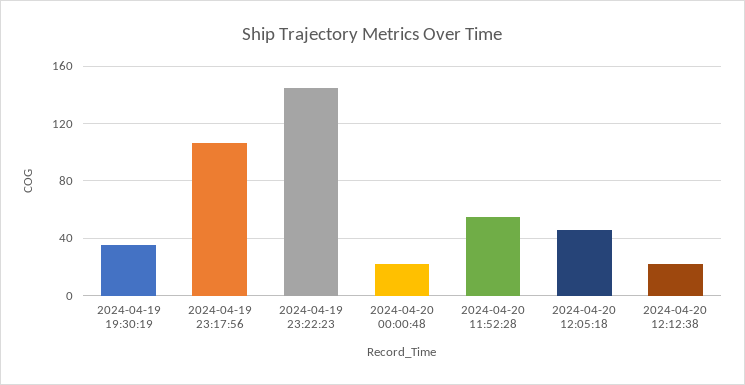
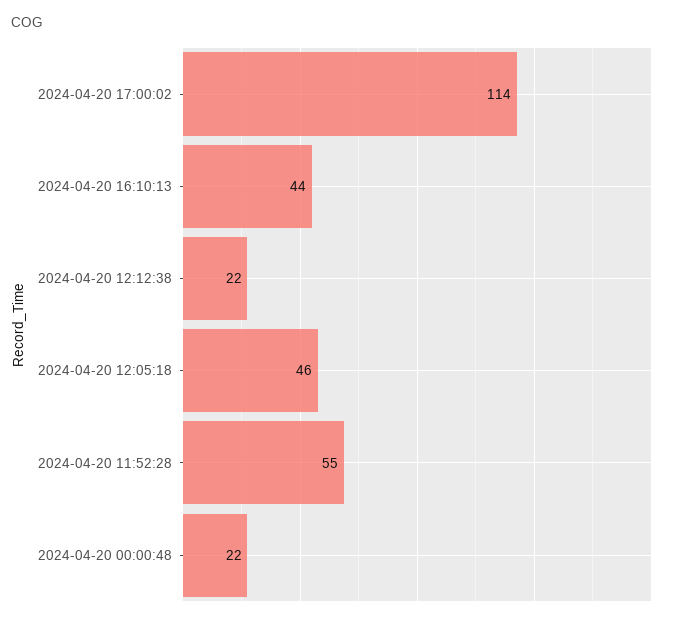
2024-04-19 19:30:19: 35 -> none
2024-04-19 23:17:56: 105 -> none
2024-04-19 23:22:23: 145 -> none
2024-04-20 17:00:02: none -> 114
2024-04-20 16:10:13: none -> 44

